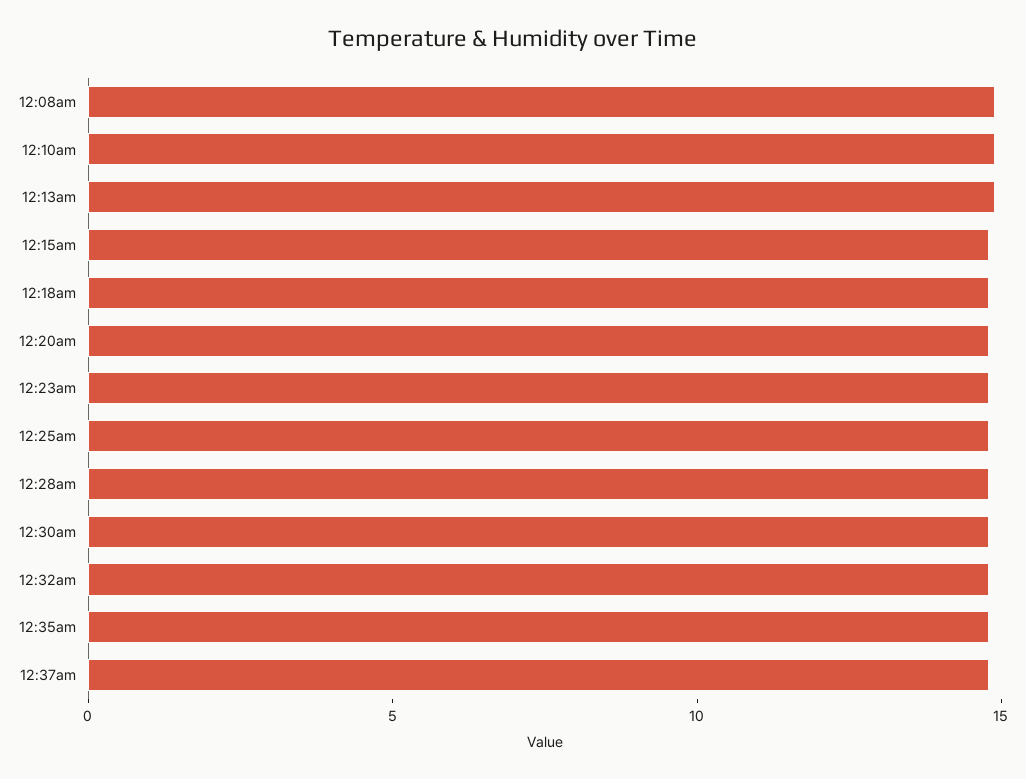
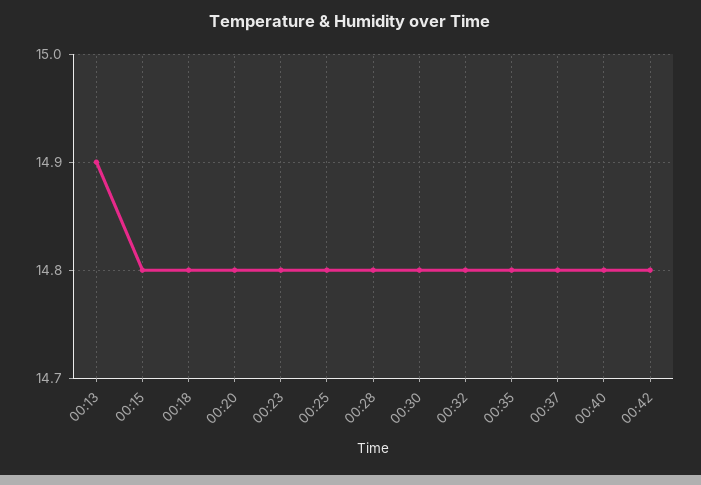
12:08am: 15 -> none
12:10am: 15 -> none
00:40: none -> 14.8
00:42: none -> 14.8

